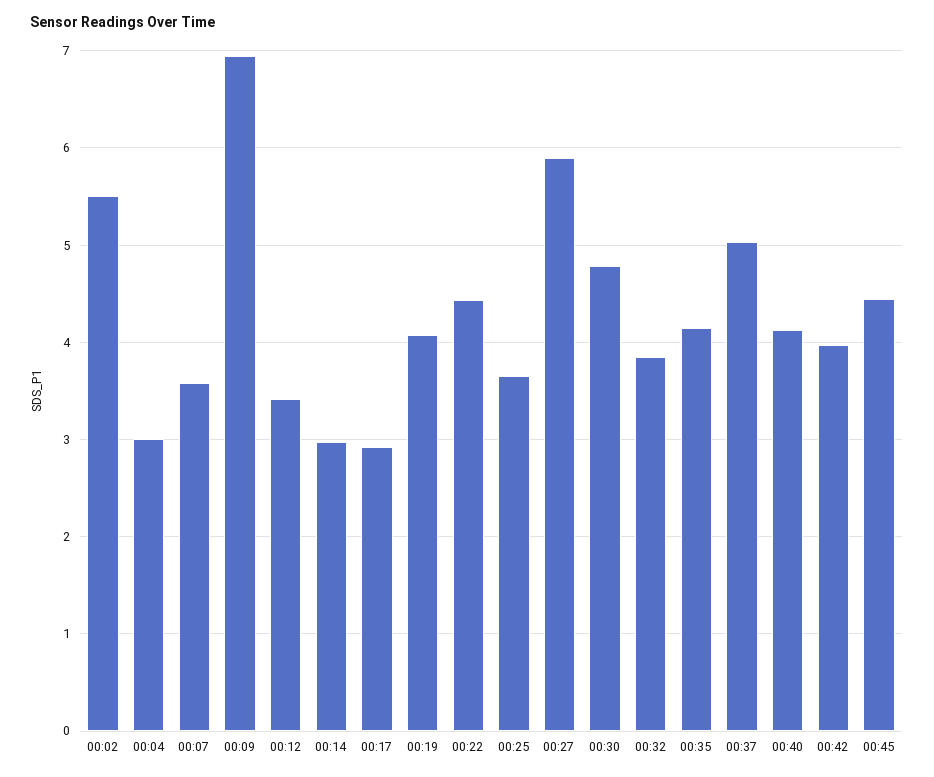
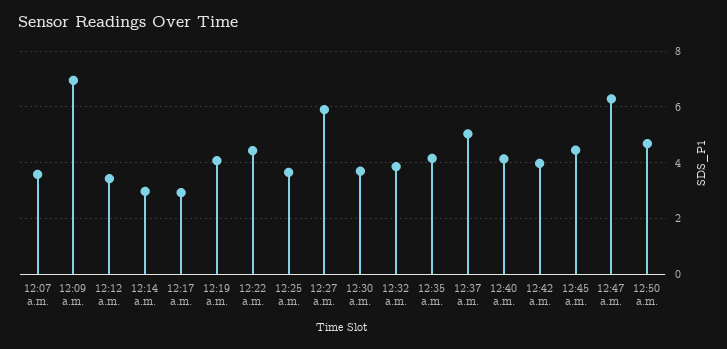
00:02: 5.5 -> none
00:04: 3 -> none
00:30: 4.8 -> 3.75
12:47 a.m.: none -> 6.25
12:50 a.m.: none -> 4.75

